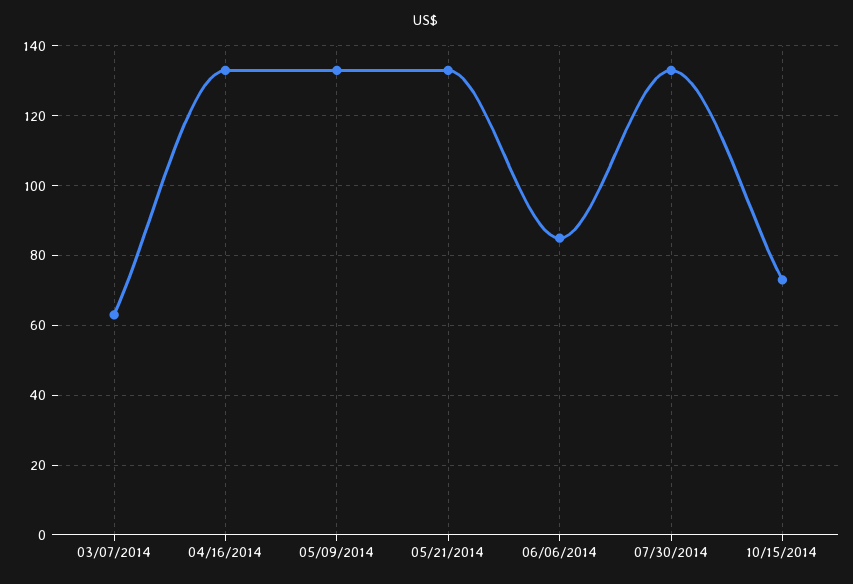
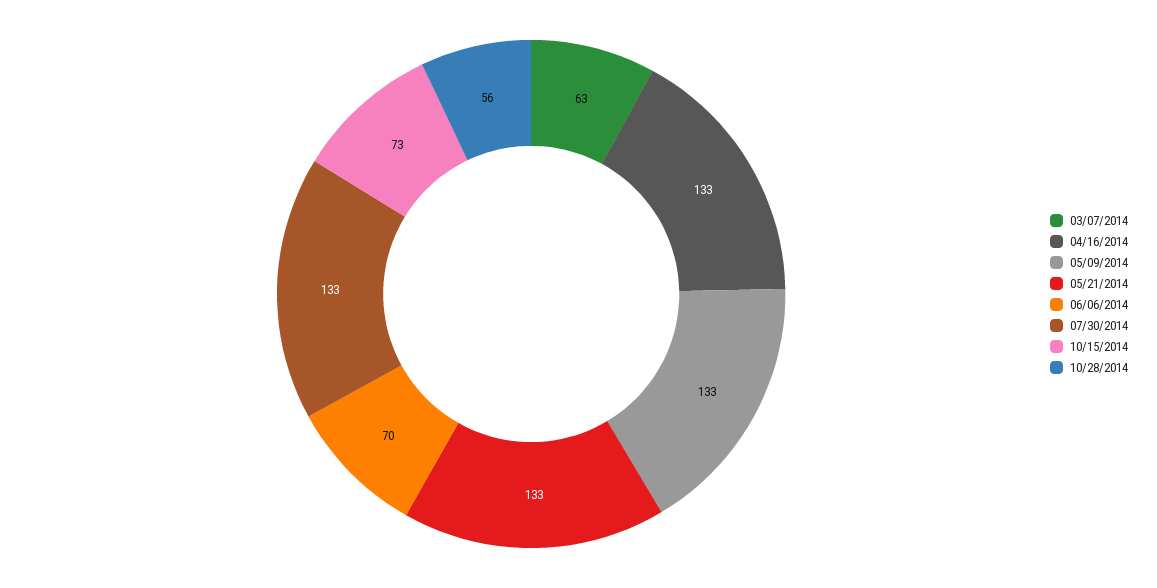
06/06/2014: 85 -> 70
10/28/2014: none -> 56

